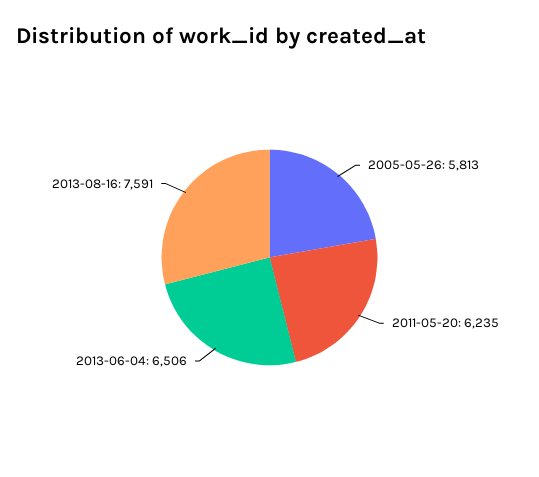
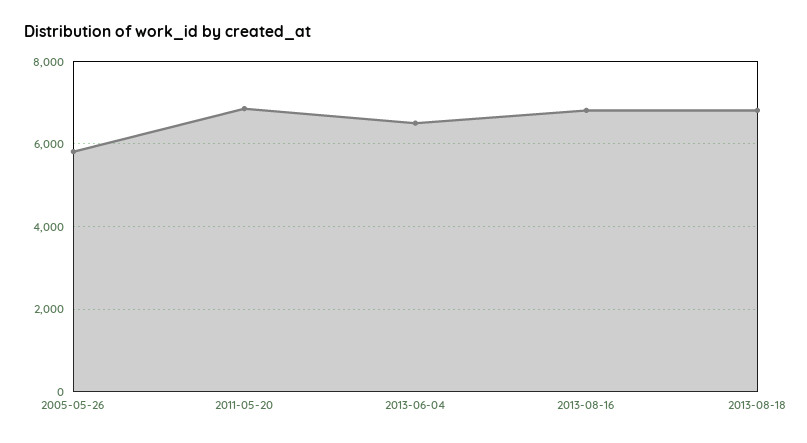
2011-05-20: 6235 -> 6800
2013-08-16: 7591 -> 6800
2013-08-18: none -> 6800

